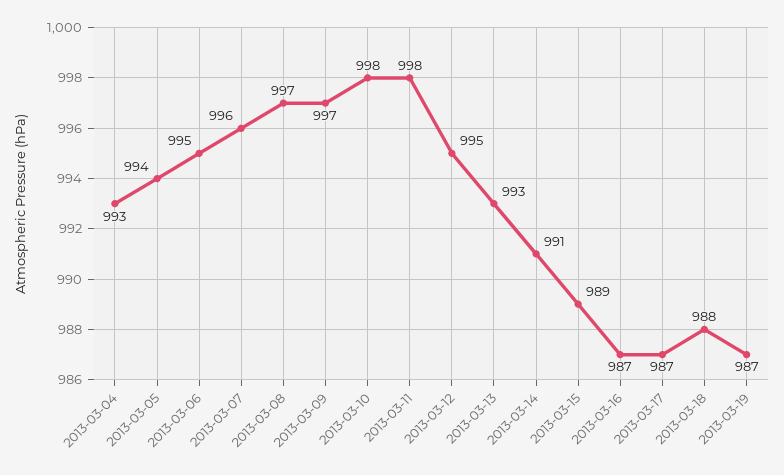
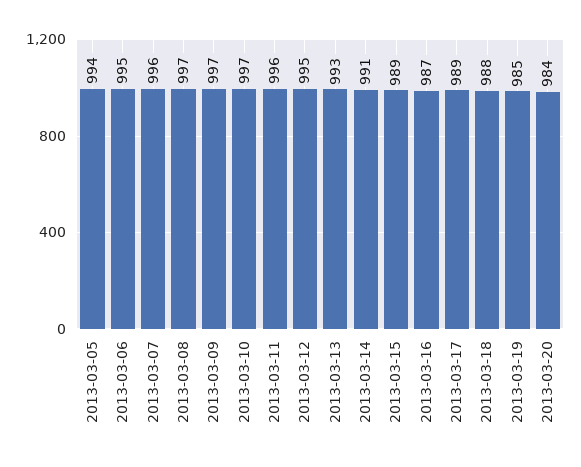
2013-03-04: 993 -> none
2013-03-10: 998 -> 997
2013-03-11: 998 -> 996
2013-03-17: 987 -> 989
2013-03-19: 987 -> 985
2013-03-20: none -> 984

